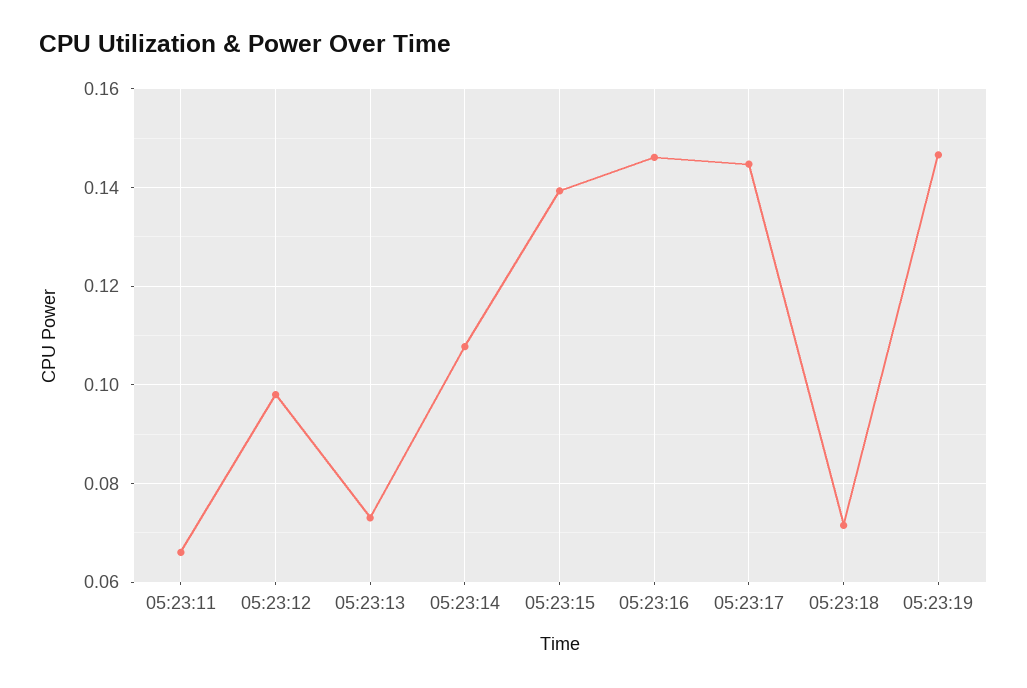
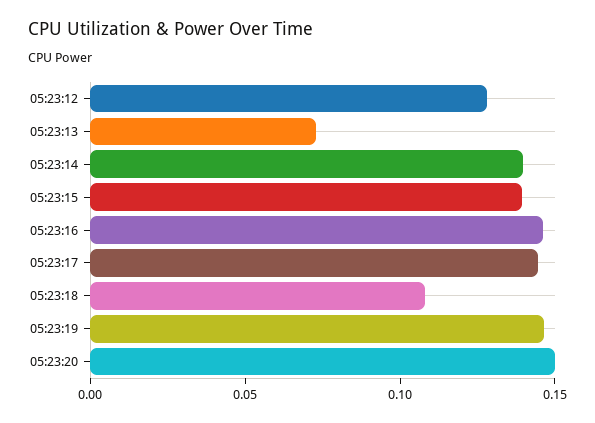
05:23:11: 0.066 -> none
05:23:12: 0.098 -> 0.13
05:23:14: 0.108 -> 0.14
05:23:18: 0.072 -> 0.11
05:23:20: none -> 0.15

